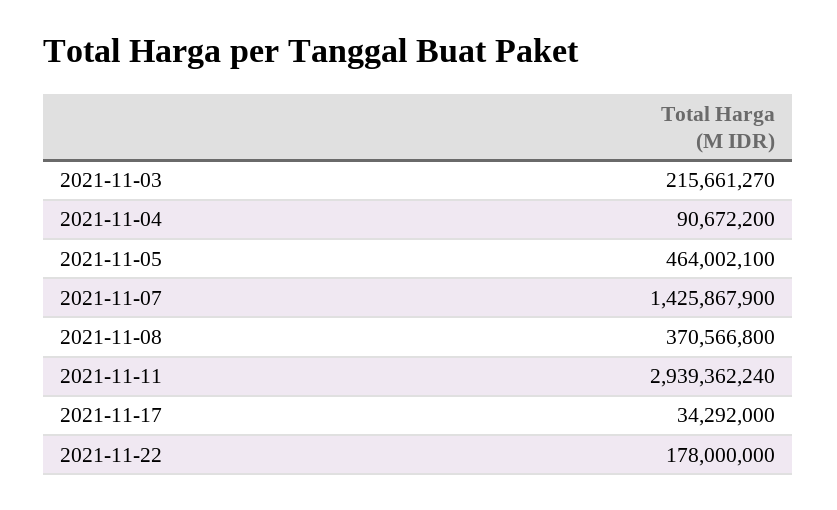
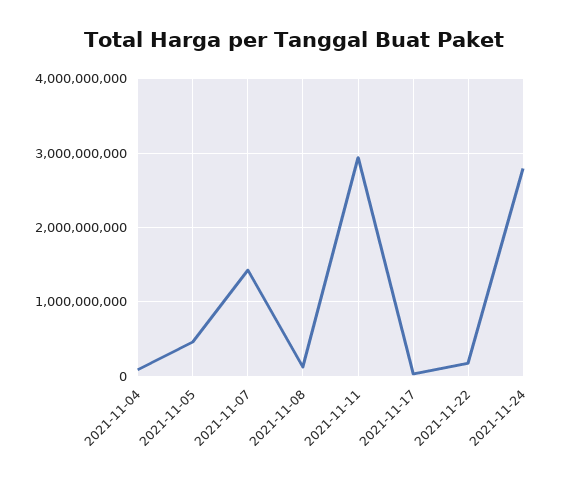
2021-11-03: 215661270 -> none
2021-11-08: 370566800 -> 100000000
2021-11-24: none -> 2800000000

